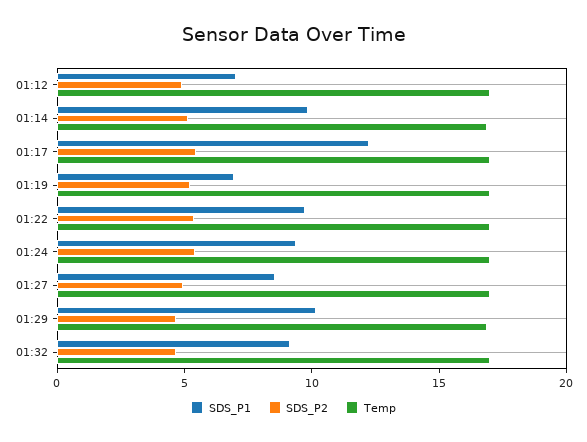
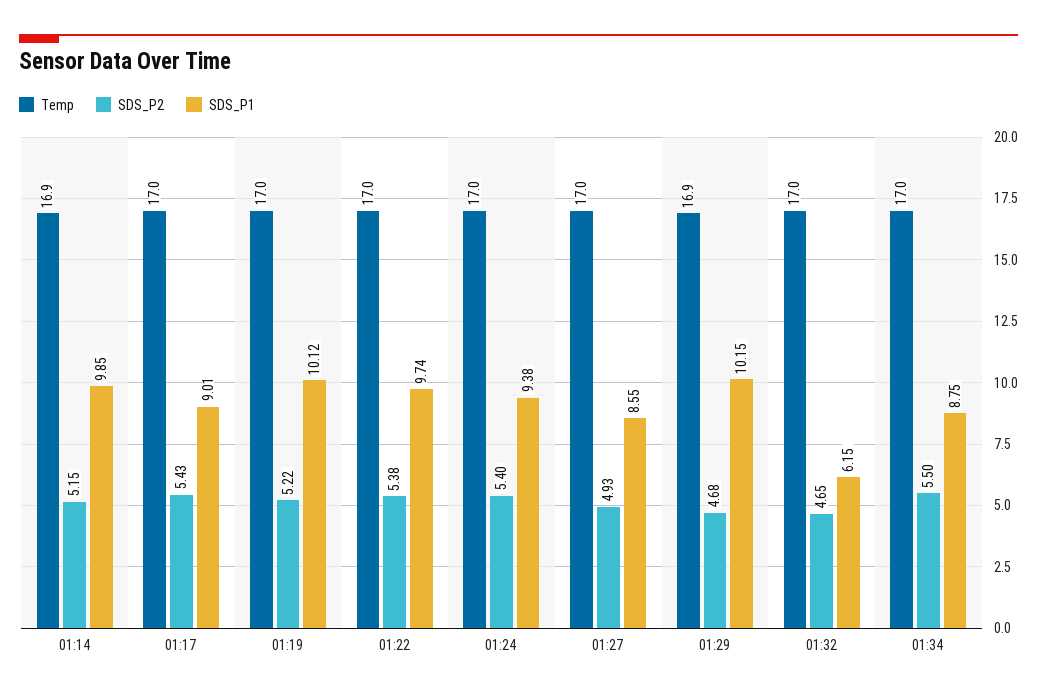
SDS_P1, 01:12: 7 -> none
SDS_P2, 01:12: 5 -> none
Temp, 01:12: 17 -> none
SDS_P1, 01:17: 12 -> 9.01
SDS_P1, 01:19: 7 -> 10.12
SDS_P1, 01:32: 9 -> 6.15
Temp, 01:34: none -> 17
SDS_P2, 01:34: none -> 5.5
SDS_P1, 01:34: none -> 8.75

